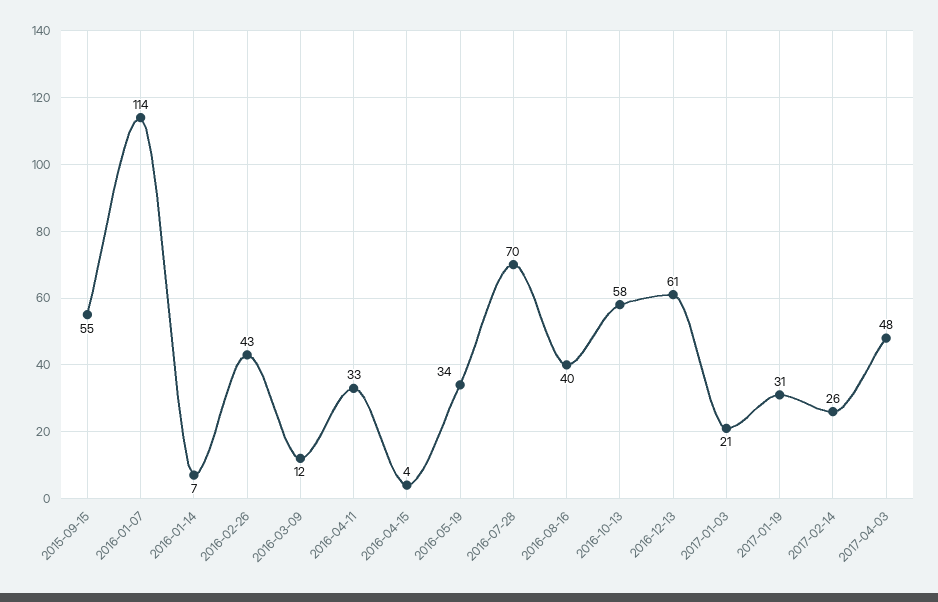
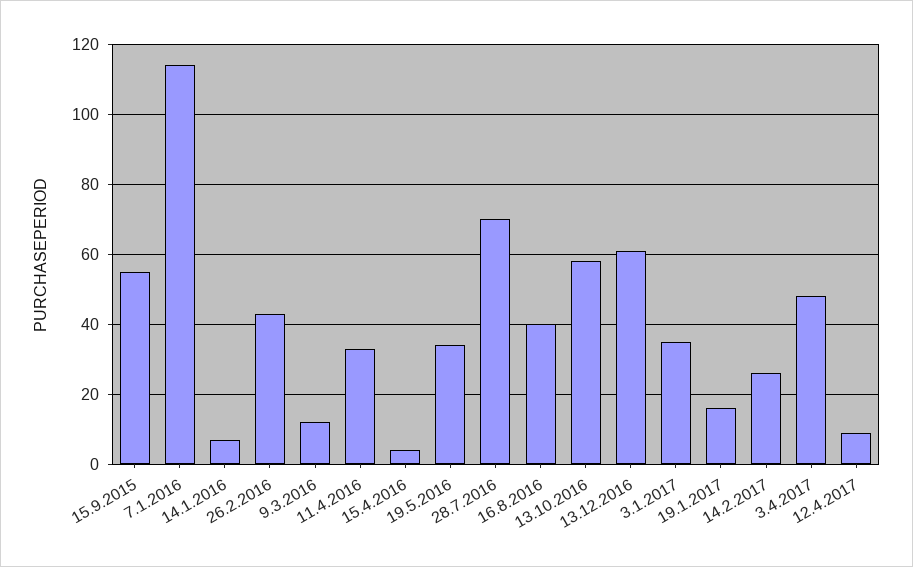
2017-01-03: 21 -> 35
2017-01-19: 31 -> 15
12.4.2017: none -> 10

